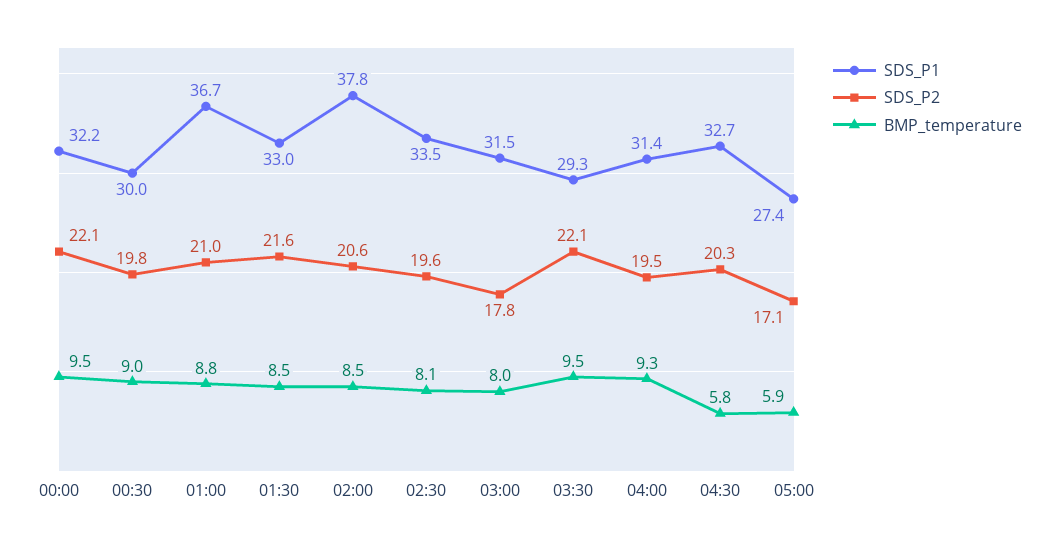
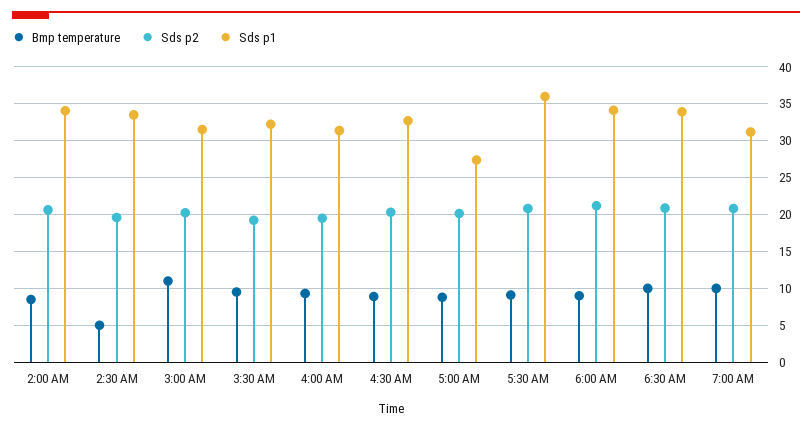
SDS_P1, 00:00: 32.2 -> none
SDS_P2, 00:00: 22.1 -> none
BMP_temperature, 00:00: 9.5 -> none
SDS_P1, 00:30: 30 -> none
SDS_P2, 00:30: 19.8 -> none
BMP_temperature, 00:30: 9 -> none
SDS_P1, 01:00: 36.7 -> none
SDS_P2, 01:00: 21 -> none
BMP_temperature, 01:00: 8.8 -> none
SDS_P1, 01:30: 33 -> none
SDS_P2, 01:30: 21.6 -> none
BMP_temperature, 01:30: 8.5 -> none
SDS_P1, 02:00: 37.8 -> 34
BMP_temperature, 02:30: 8.1 -> 5
SDS_P2, 03:00: 17.8 -> 20
BMP_temperature, 03:00: 8 -> 11
SDS_P1, 03:30: 29.3 -> 32
SDS_P2, 03:30: 22.1 -> 19
BMP_temperature, 04:30: 5.8 -> 9
SDS_P2, 05:00: 17.1 -> 20
BMP_temperature, 05:00: 5.9 -> 9
BMP_temperature, 5:30 AM: none -> 9
SDS_P2, 5:30 AM: none -> 21
SDS_P1, 5:30 AM: none -> 36
BMP_temperature, 6:00 AM: none -> 9
SDS_P2, 6:00 AM: none -> 21
SDS_P1, 6:00 AM: none -> 34
BMP_temperature, 6:30 AM: none -> 10
SDS_P2, 6:30 AM: none -> 21
SDS_P1, 6:30 AM: none -> 34
BMP_temperature, 7:00 AM: none -> 10
SDS_P2, 7:00 AM: none -> 21
SDS_P1, 7:00 AM: none -> 31

